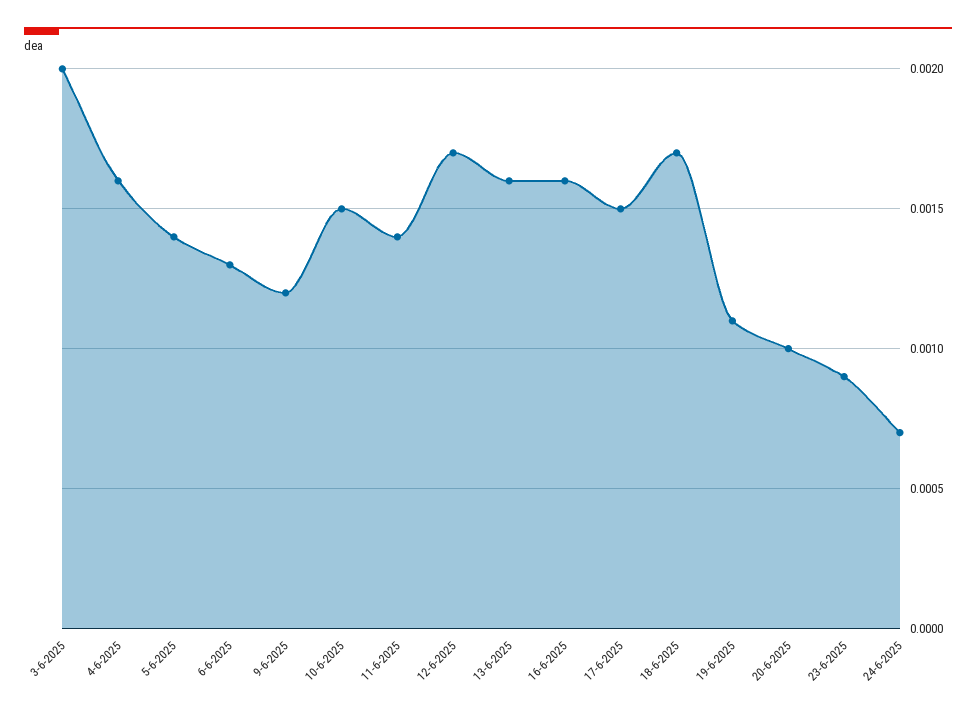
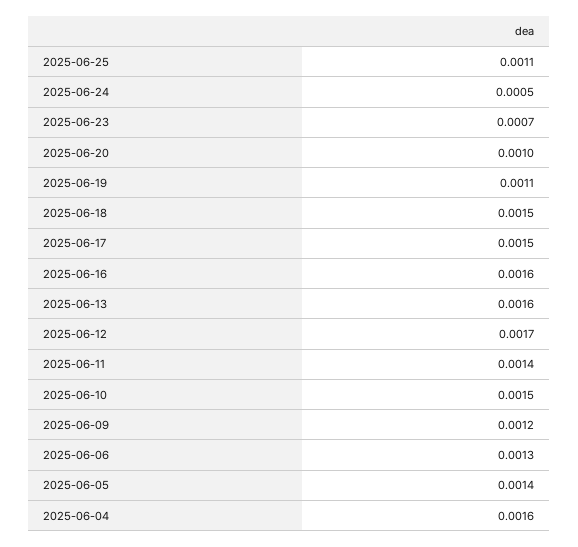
3-6-2025: 0.002 -> none
18-6-2025: 0.0017 -> 0.0015
23-6-2025: 0.0009 -> 0.0007
24-6-2025: 0.0007 -> 0.0005
2025-06-25: none -> 0.0011

